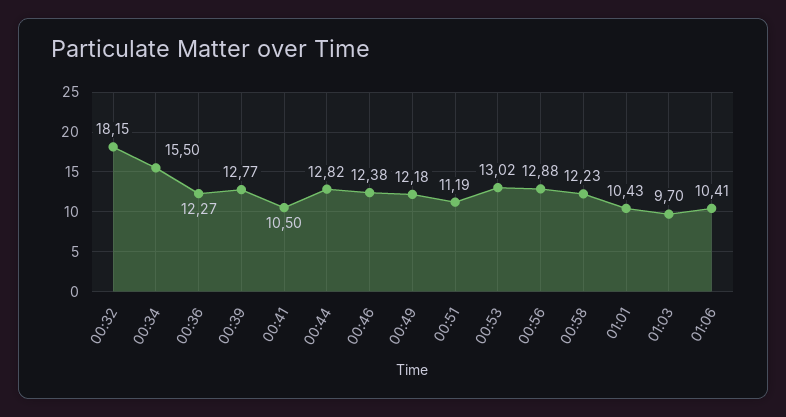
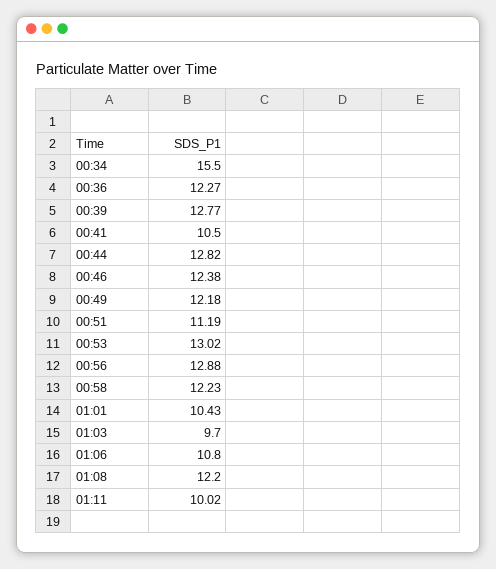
00:32: 18.15 -> none
01:06: 10.41 -> 10.8
01:08: none -> 12.2
01:11: none -> 10.02

